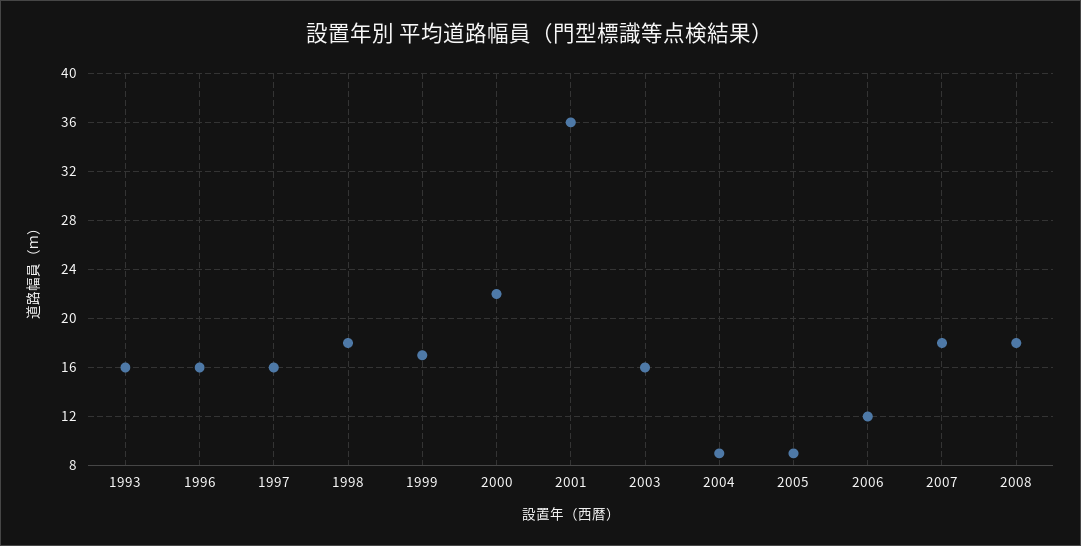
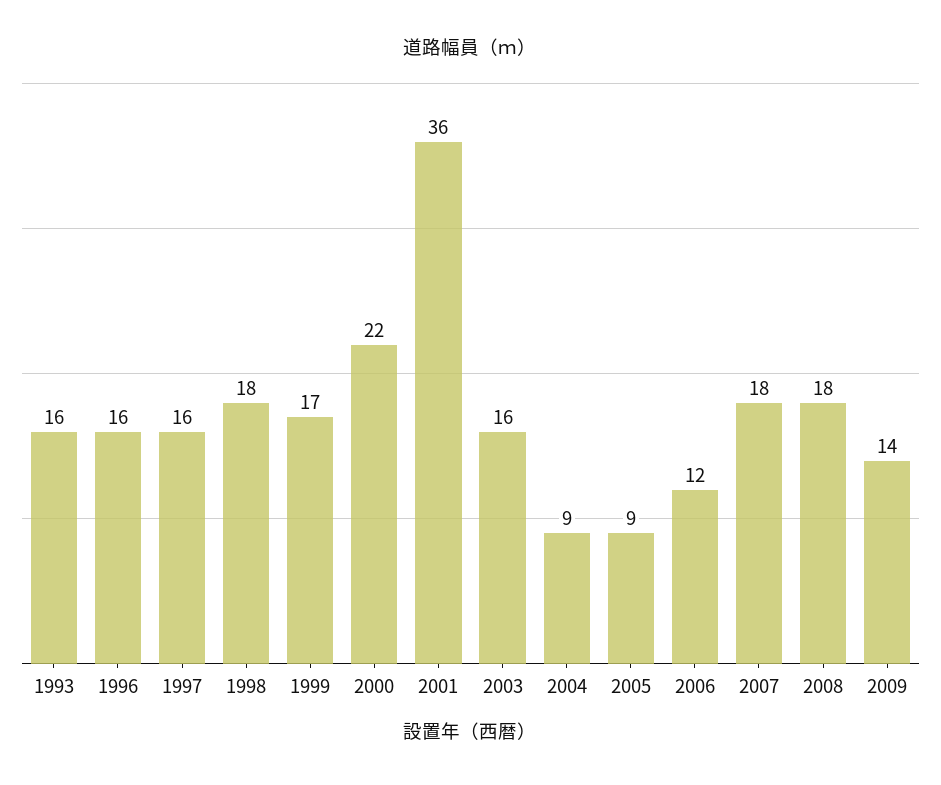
2009: none -> 14

